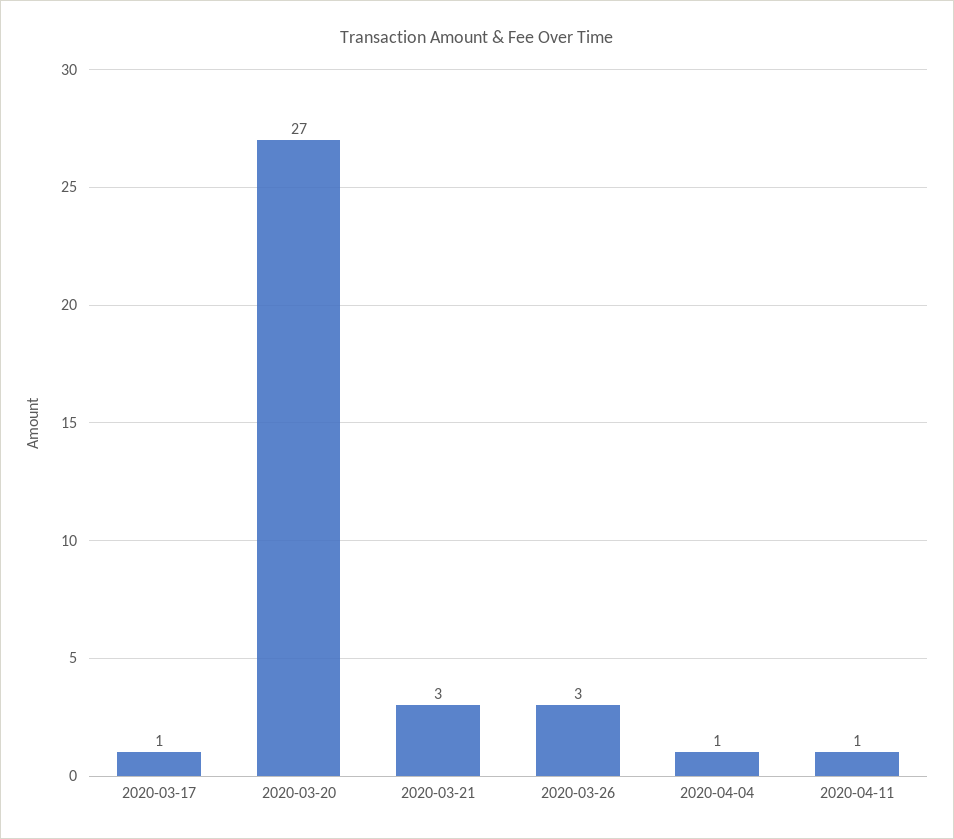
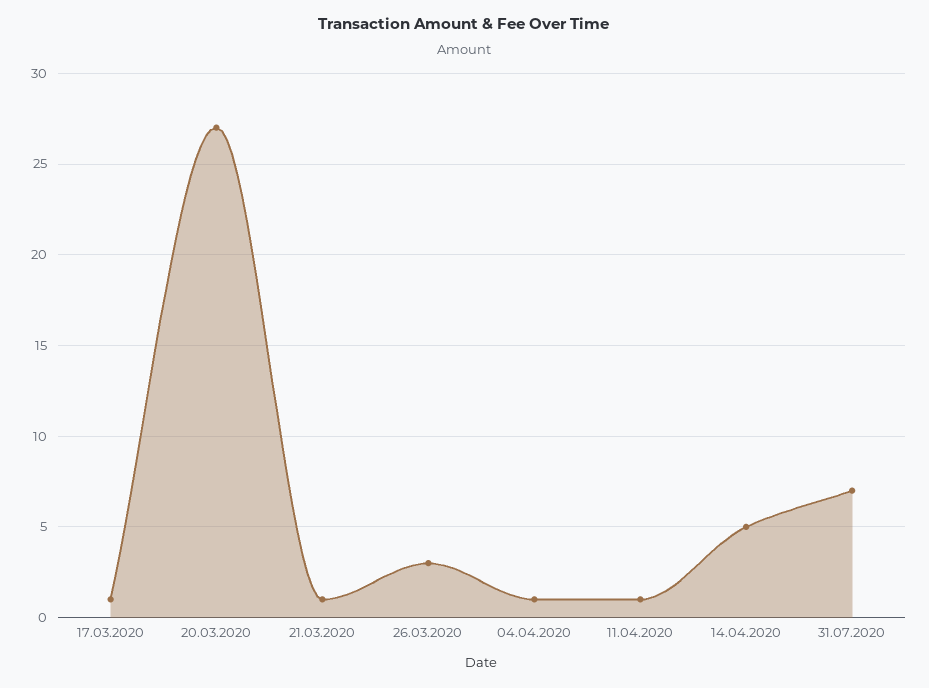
2020-03-21: 3 -> 1
14.04.2020: none -> 5
31.07.2020: none -> 7

